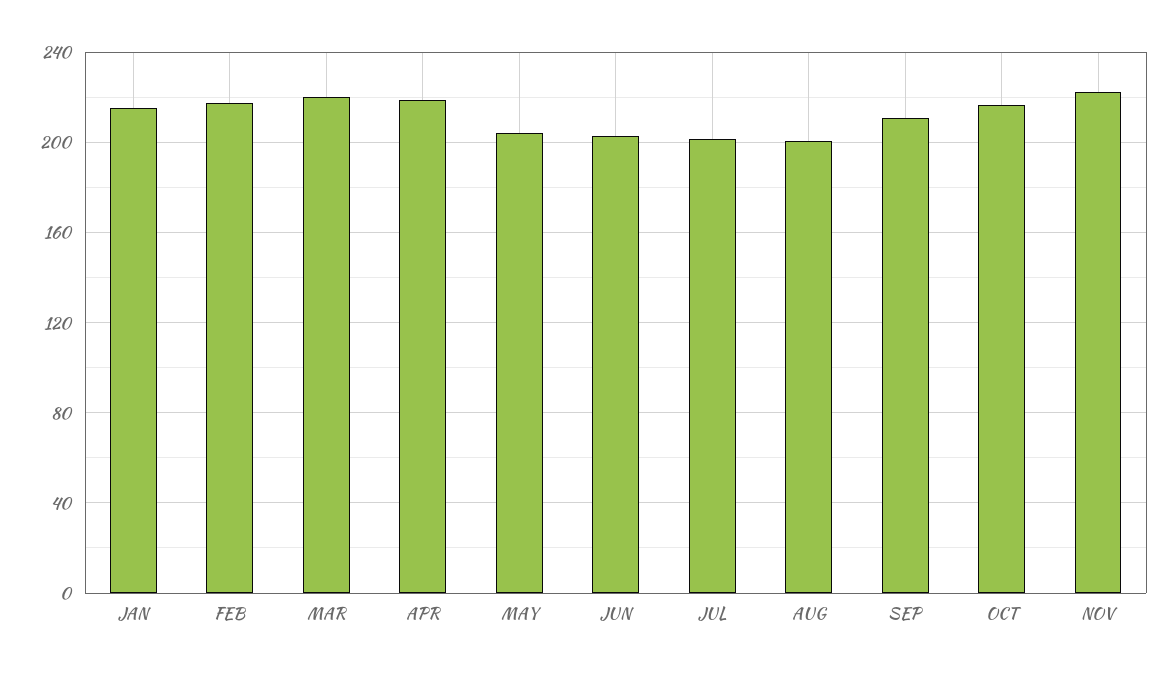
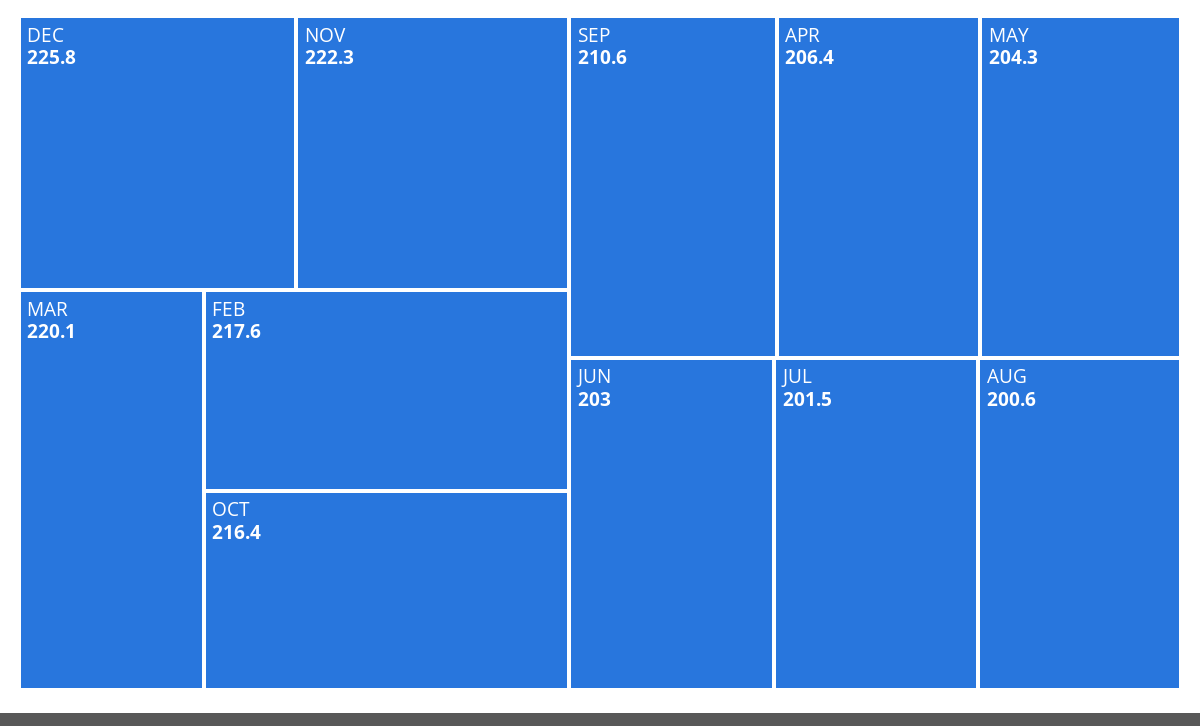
JAN: 215 -> none
APR: 220 -> 206.4
DEC: none -> 225.8

